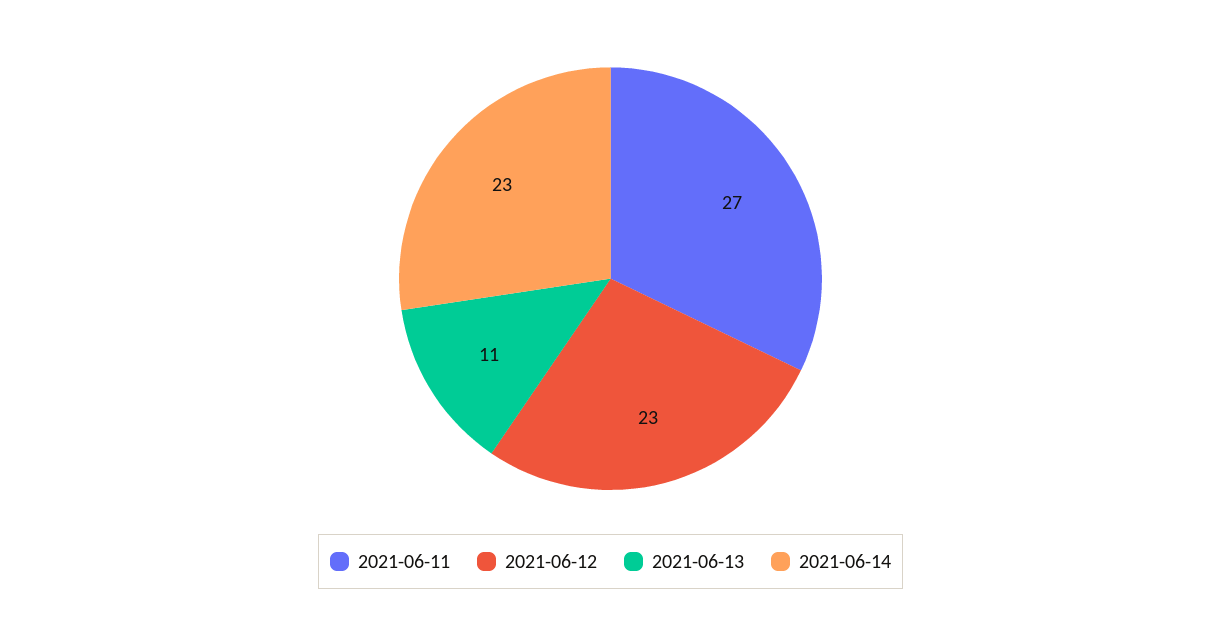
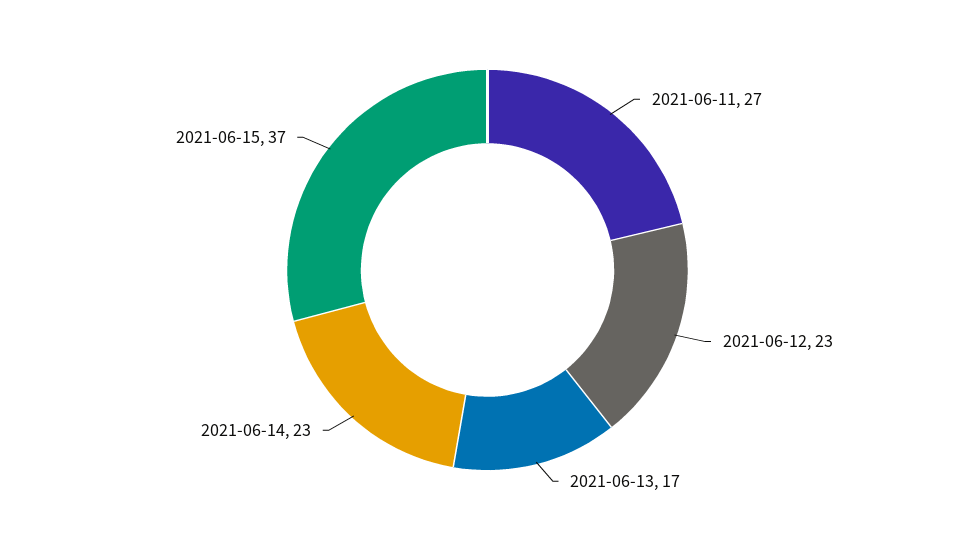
2021-06-13: 11 -> 17
2021-06-15: none -> 37

